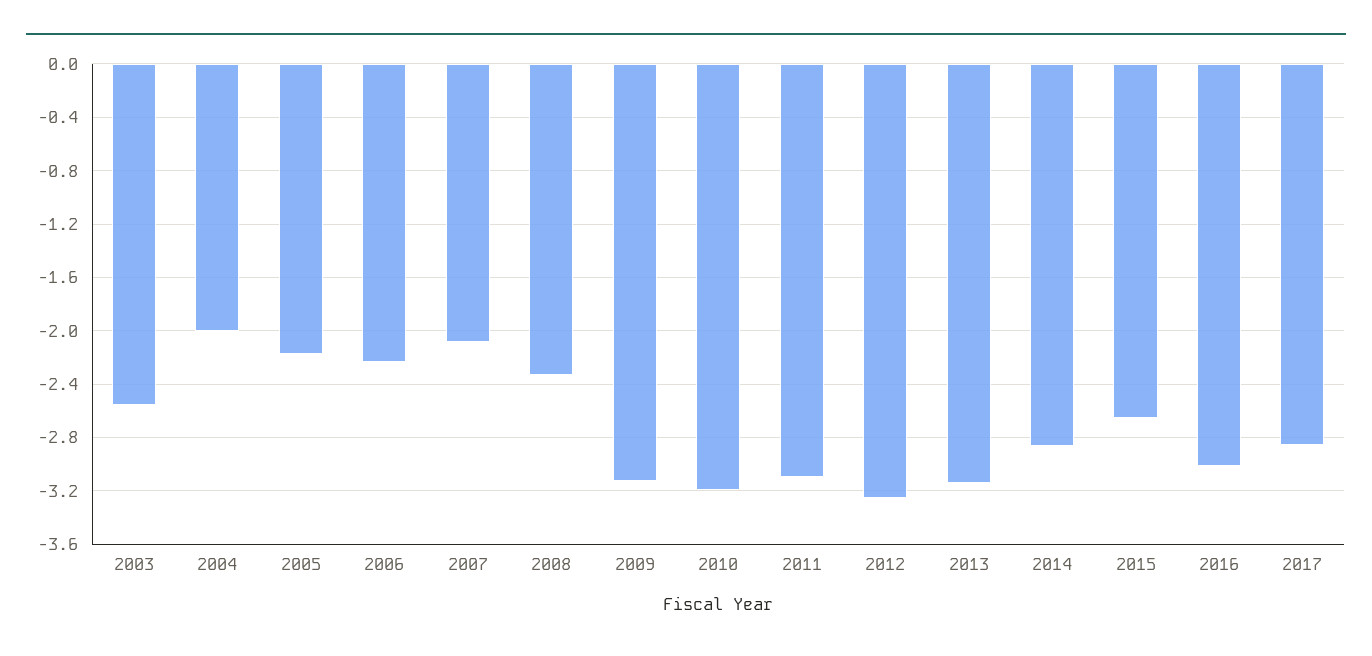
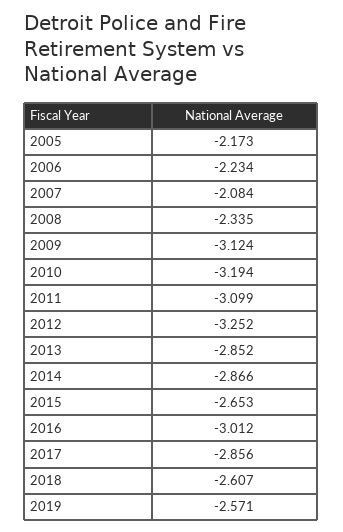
2003: -2.55 -> none
2004: -2 -> none
2013: -3.15 -> -2.852
2018: none -> -2.607
2019: none -> -2.571

